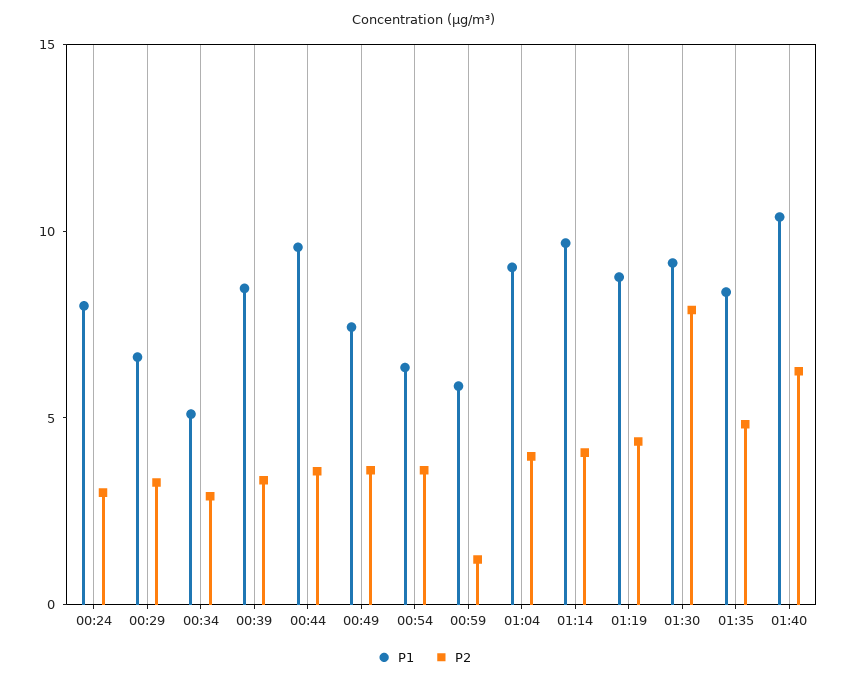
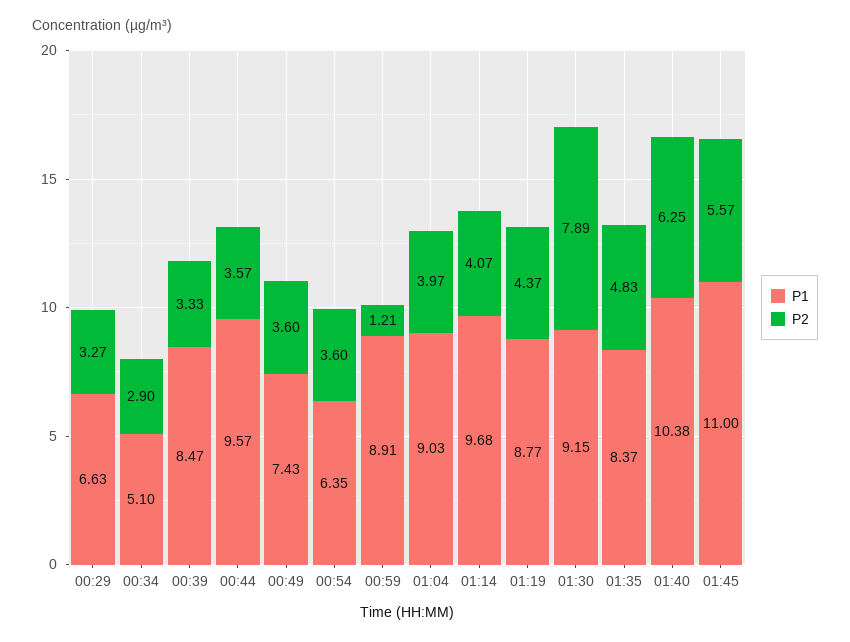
P1, 00:24: 8 -> none
P2, 00:24: 3 -> none
P1, 00:59: 6 -> 8.91
P1, 01:45: none -> 11
P2, 01:45: none -> 5.57

